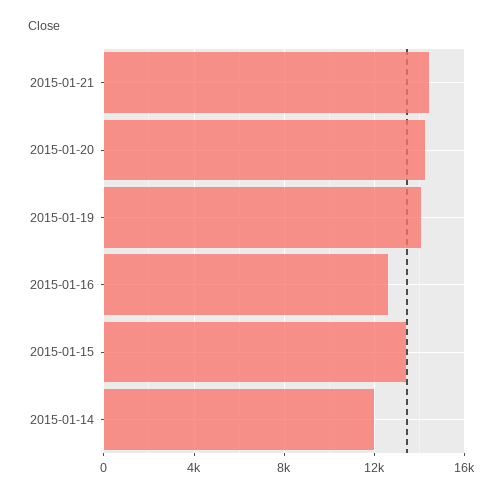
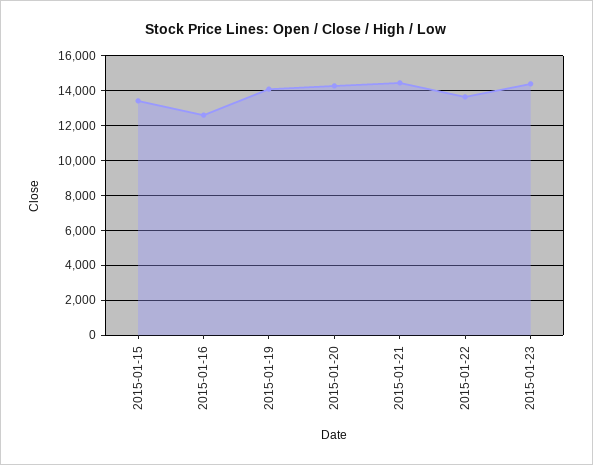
2015-01-14: 12000 -> none
2015-01-22: none -> 13500
2015-01-23: none -> 14500

